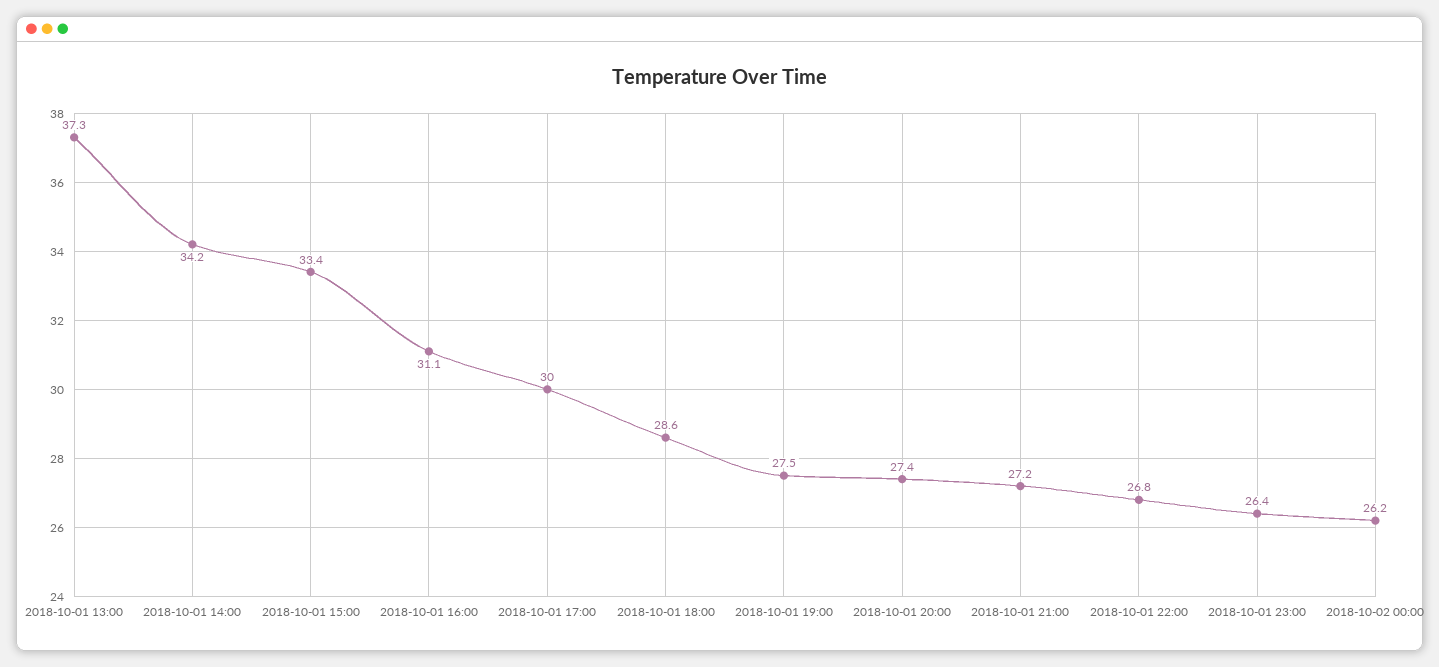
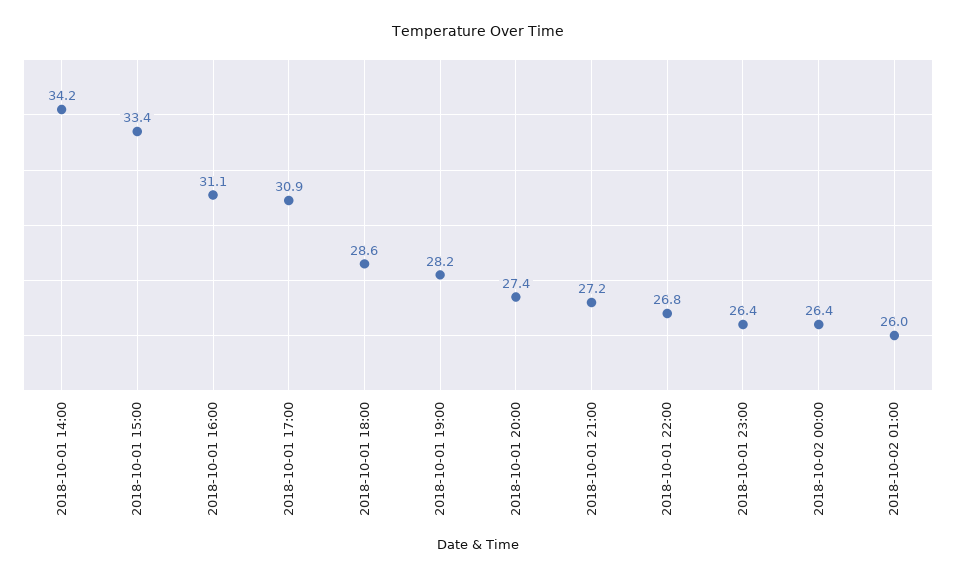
2018-10-01 13:00: 37.3 -> none
2018-10-01 17:00: 30 -> 30.9
2018-10-01 19:00: 27.5 -> 28.2
2018-10-02 00:00: 26.2 -> 26.4
2018-10-02 01:00: none -> 26

